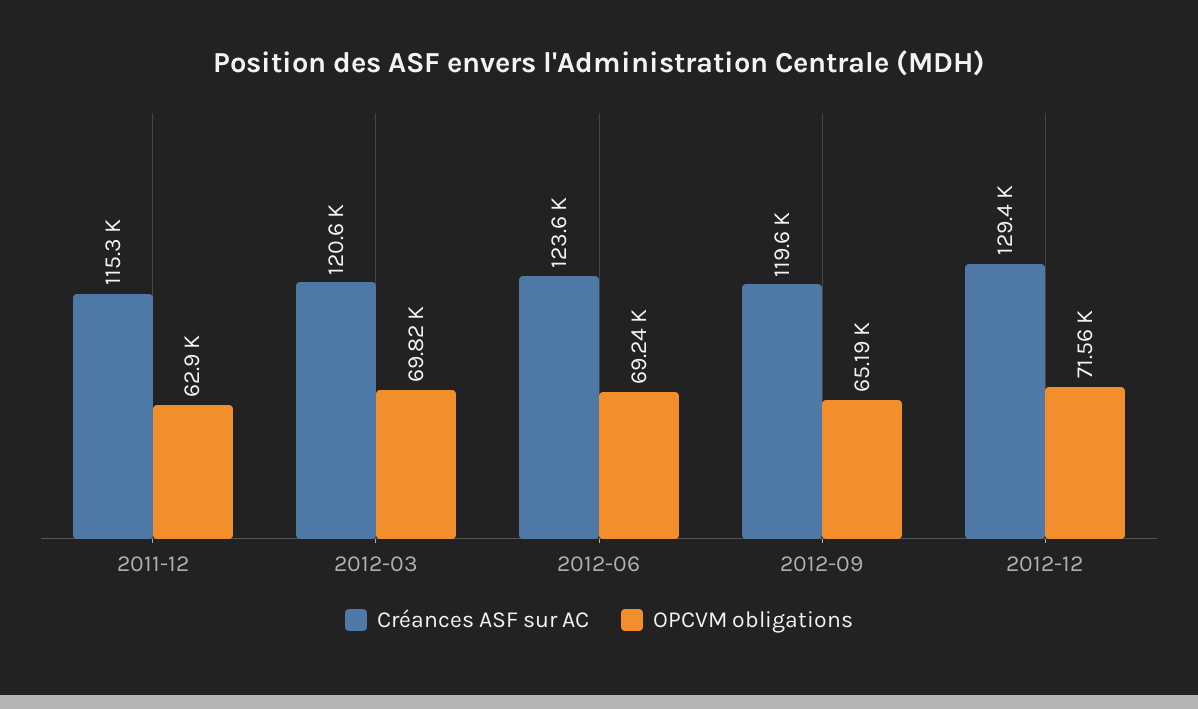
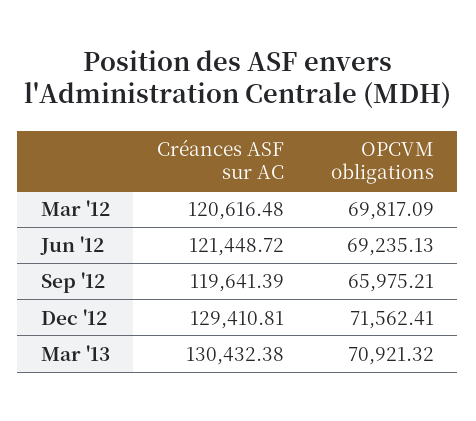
Créances ASF sur AC, 2011-12: 115300 -> none
OPCVM obligations, 2011-12: 62900 -> none
Créances ASF sur AC, 2012-06: 123600 -> 121448.72
OPCVM obligations, 2012-09: 65190 -> 65975.21
Créances ASF sur AC, Mar '13: none -> 130432.38
OPCVM obligations, Mar '13: none -> 70921.32

